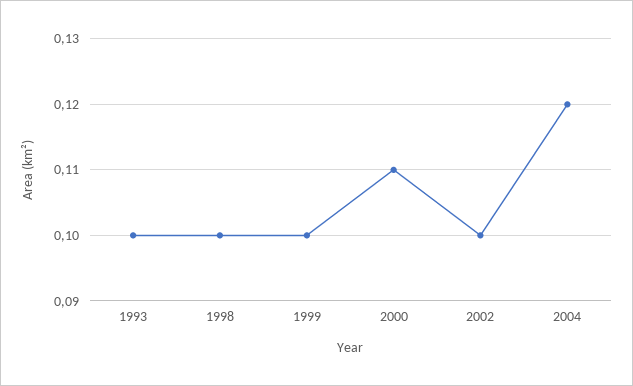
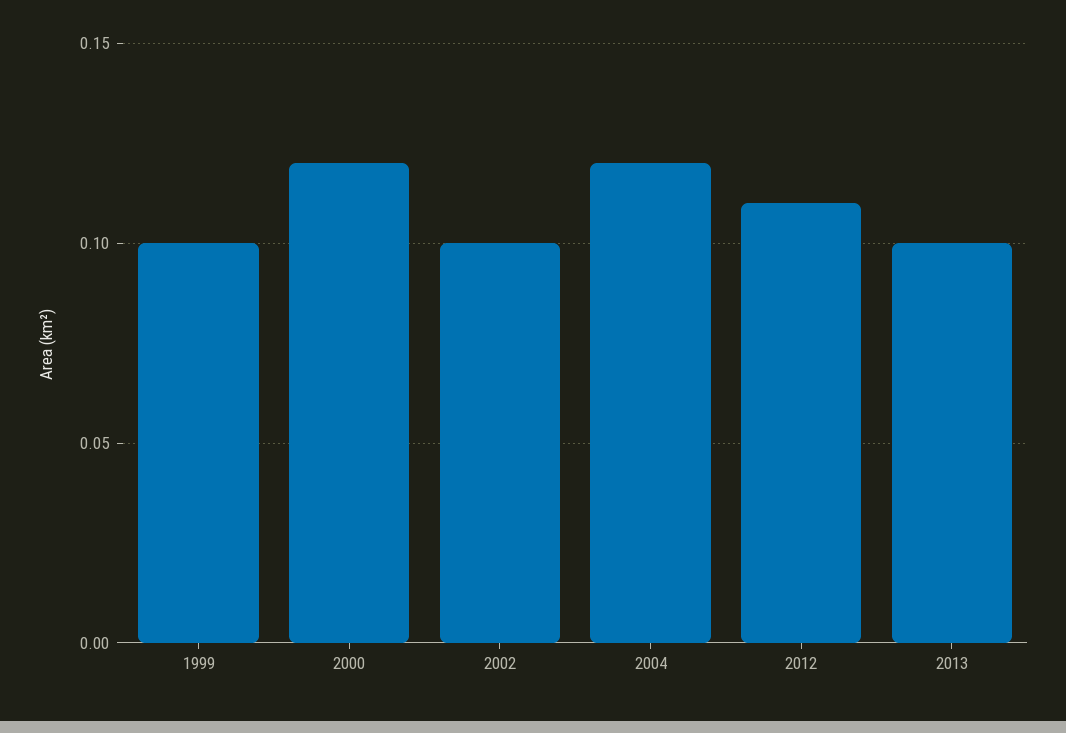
1993: 0.1 -> none
1998: 0.1 -> none
2000: 0.11 -> 0.12
2012: none -> 0.11
2013: none -> 0.1

